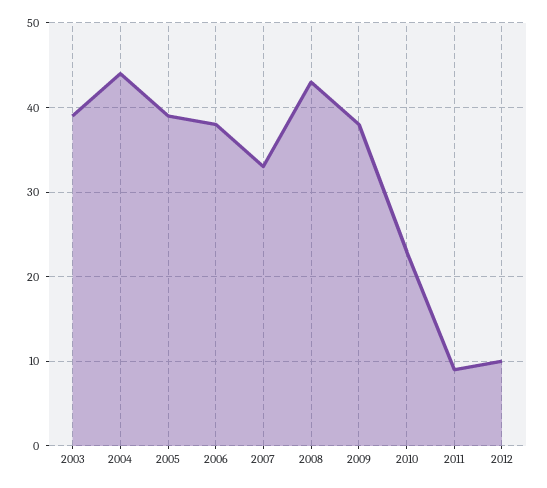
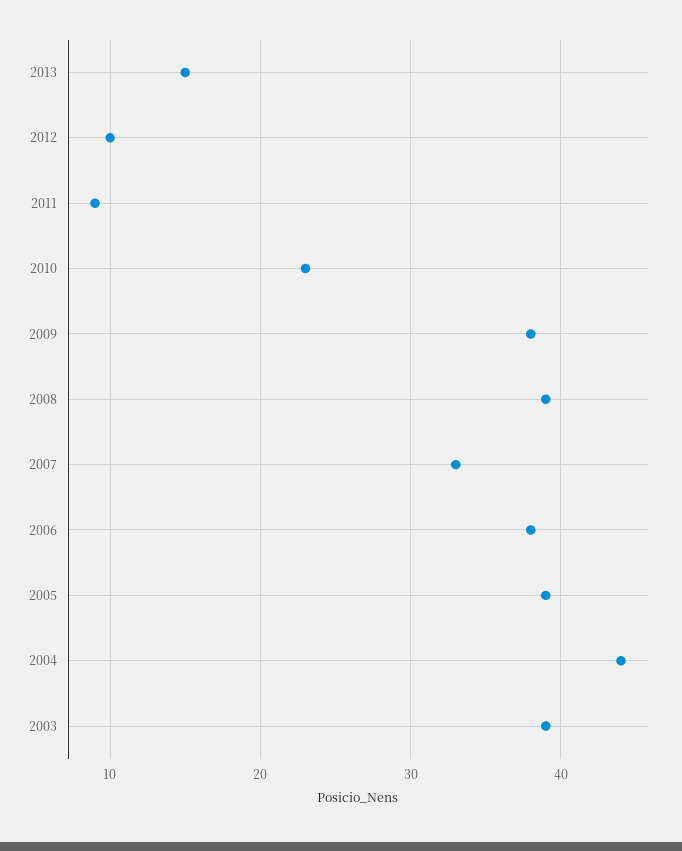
2008: 43 -> 39
2013: none -> 15

